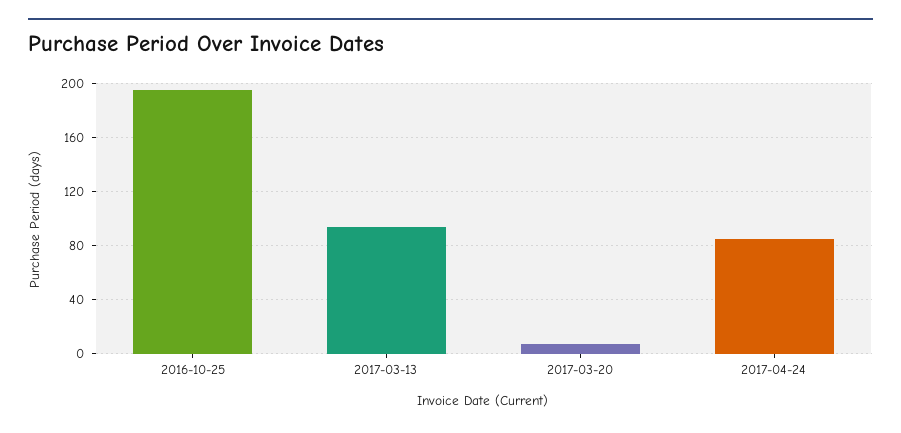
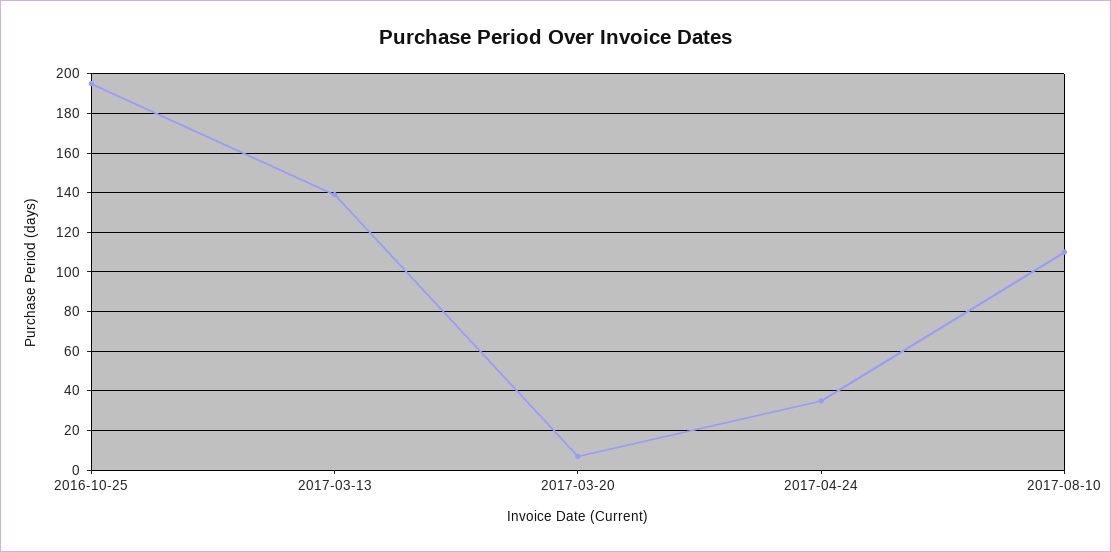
2017-03-13: 95 -> 140
2017-04-24: 85 -> 35
2017-08-10: none -> 110

